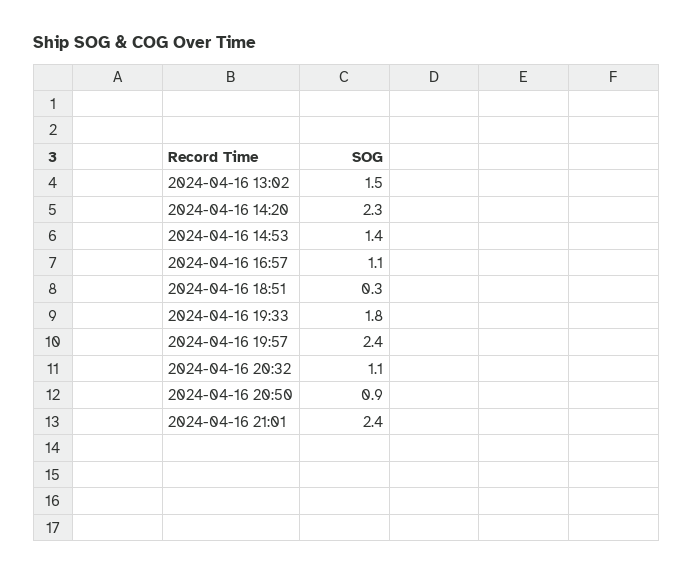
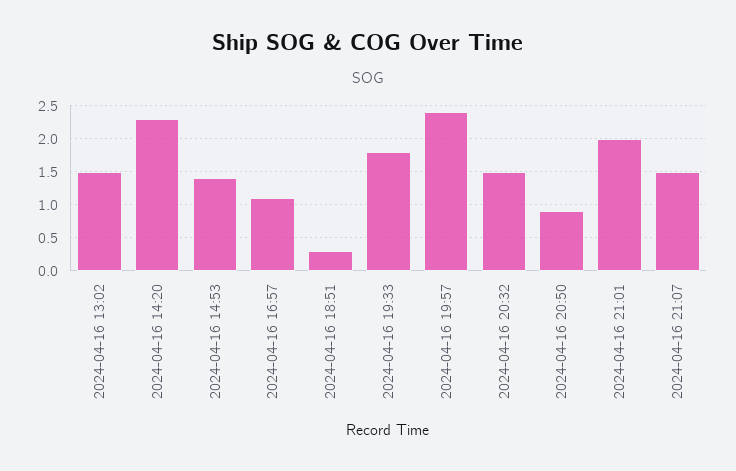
2024-04-16 20:32: 1.1 -> 1.5
2024-04-16 21:01: 2.4 -> 2
2024-04-16 21:07: none -> 1.5

